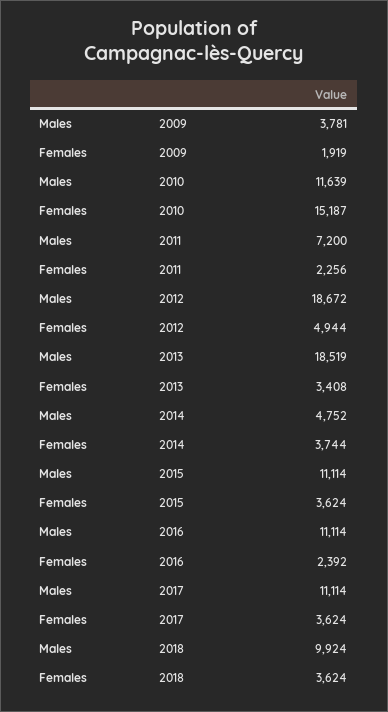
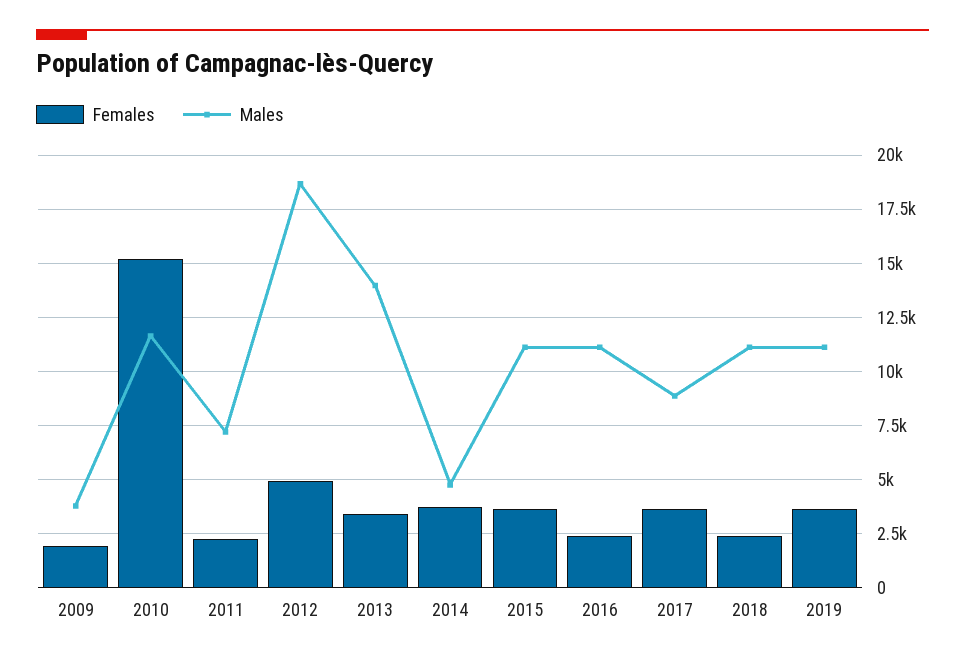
Males, 2013: 18519 -> 14000
Males, 2017: 11114 -> 9000
Males, 2018: 9924 -> 11000
Females, 2018: 3624 -> 2500
Females, 2019: none -> 3500
Males, 2019: none -> 11000

